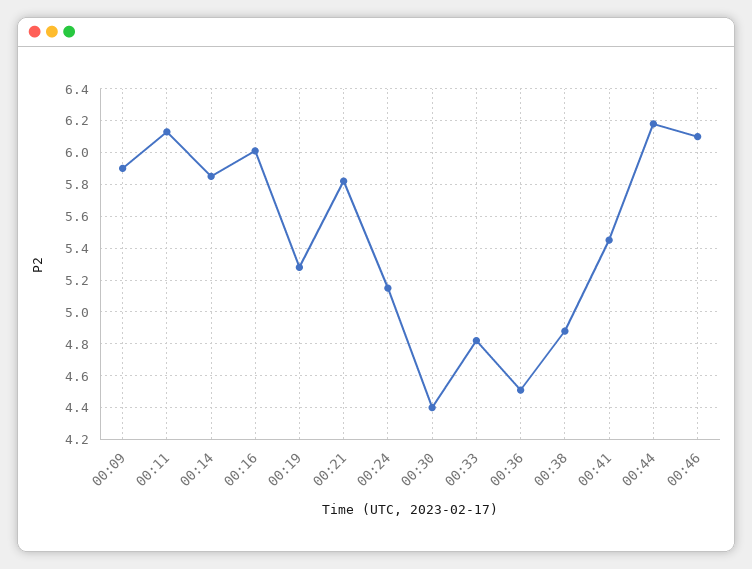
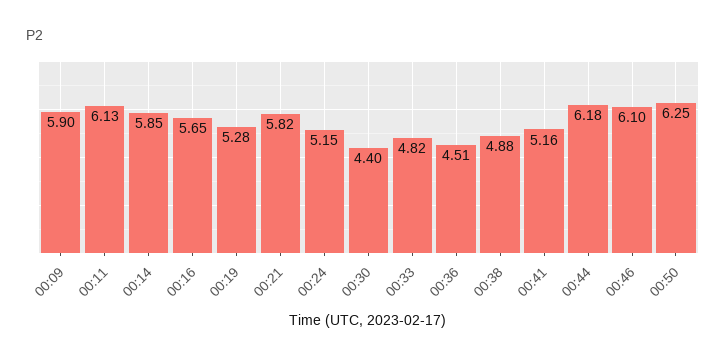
00:16: 6 -> 5.65
00:41: 5.45 -> 5.16
00:50: none -> 6.25

